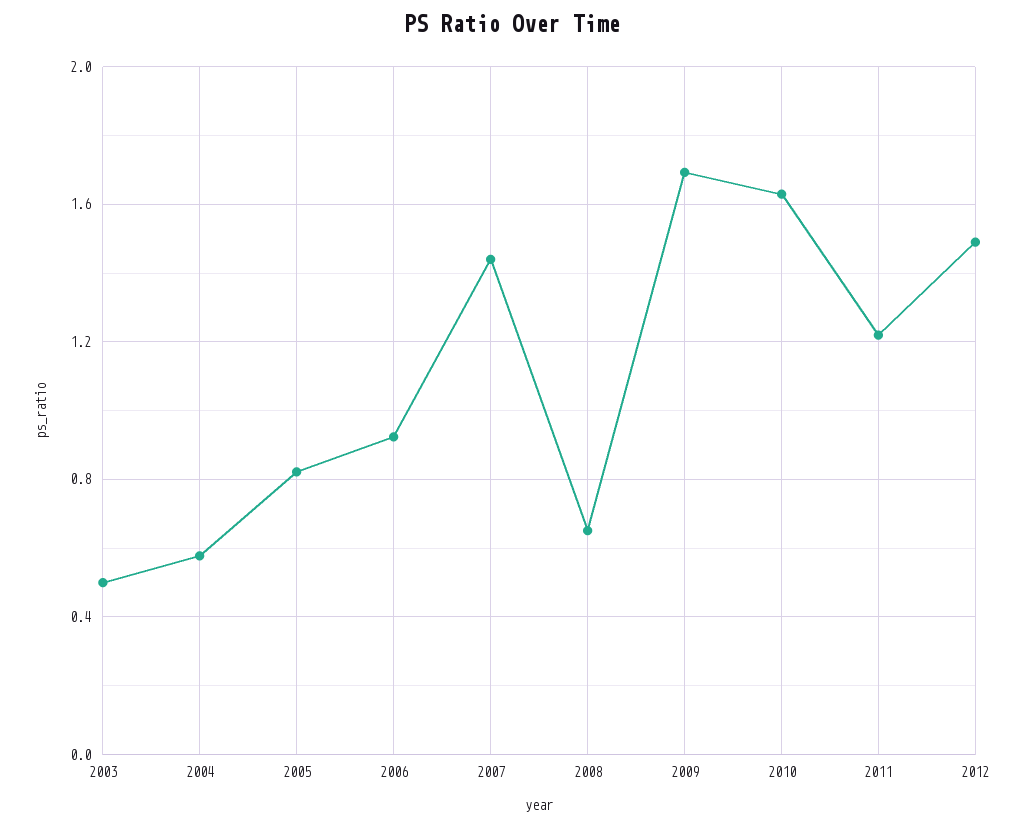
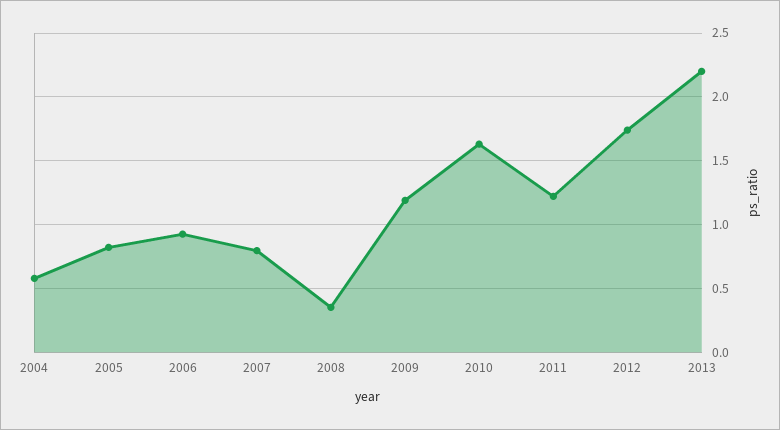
2003: 0.5 -> none
2007: 1.45 -> 0.8
2008: 0.65 -> 0.35
2009: 1.7 -> 1.2
2012: 1.5 -> 1.75
2013: none -> 2.2

